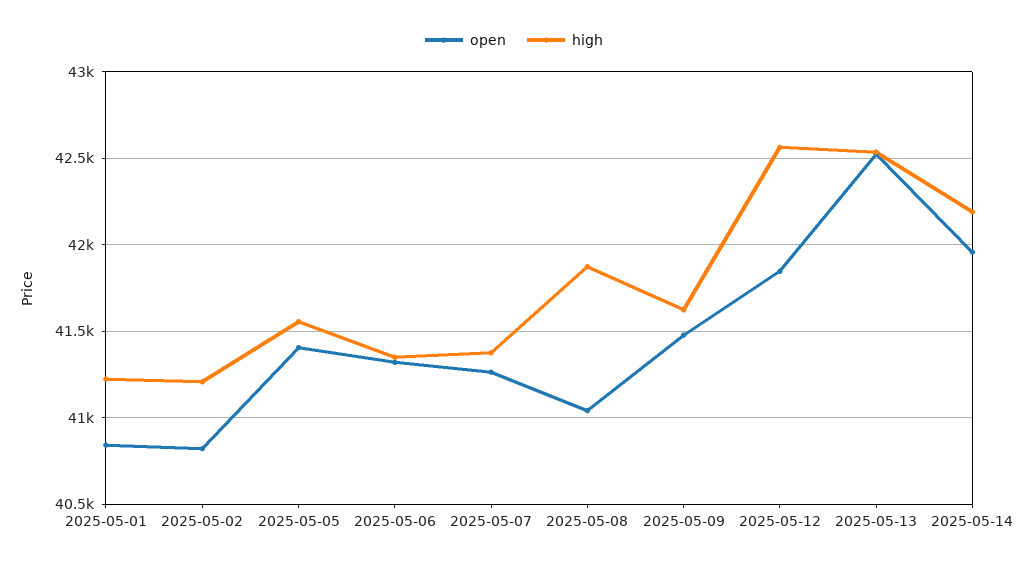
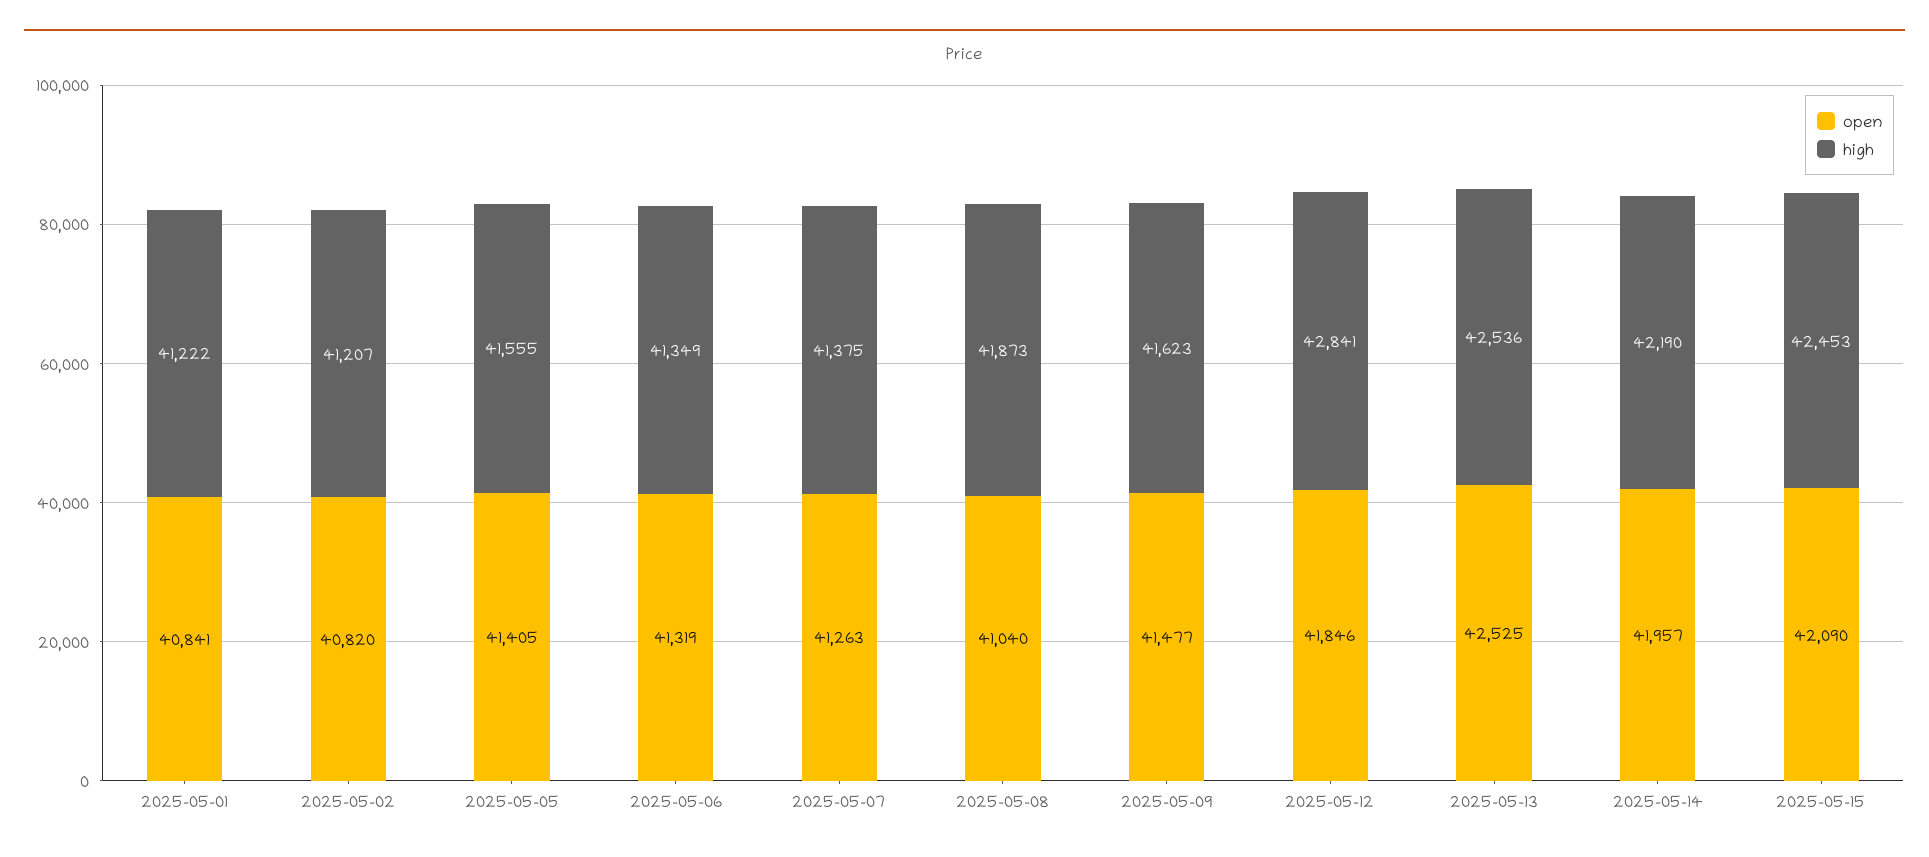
high, 2025-05-12: 42550 -> 42841
open, 2025-05-15: none -> 42090
high, 2025-05-15: none -> 42453

